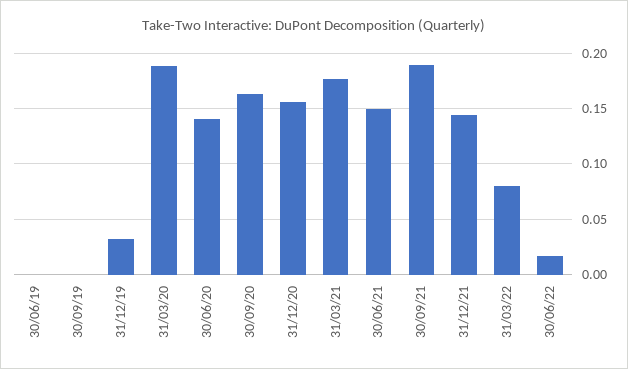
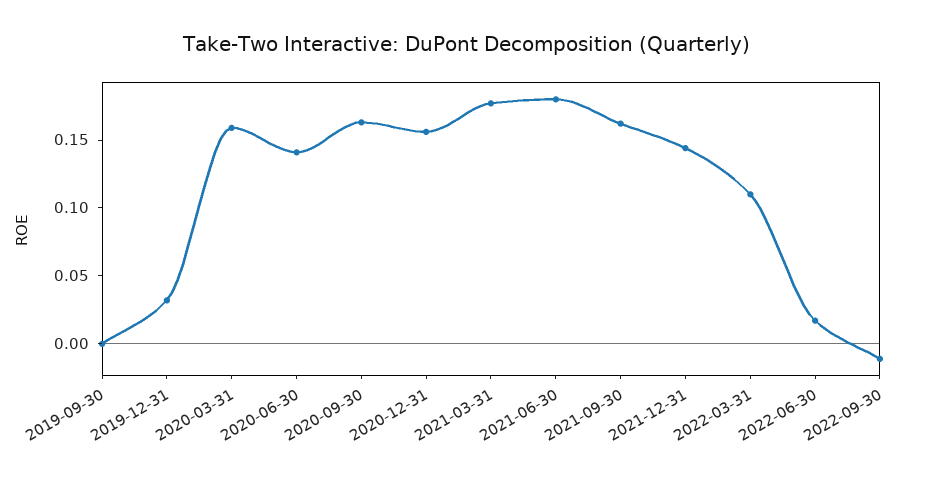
30/06/19: 0 -> none
31/03/20: 0.19 -> 0.16
30/06/21: 0.15 -> 0.18
30/09/21: 0.19 -> 0.16
31/03/22: 0.08 -> 0.11
2022-09-30: none -> -0.01

